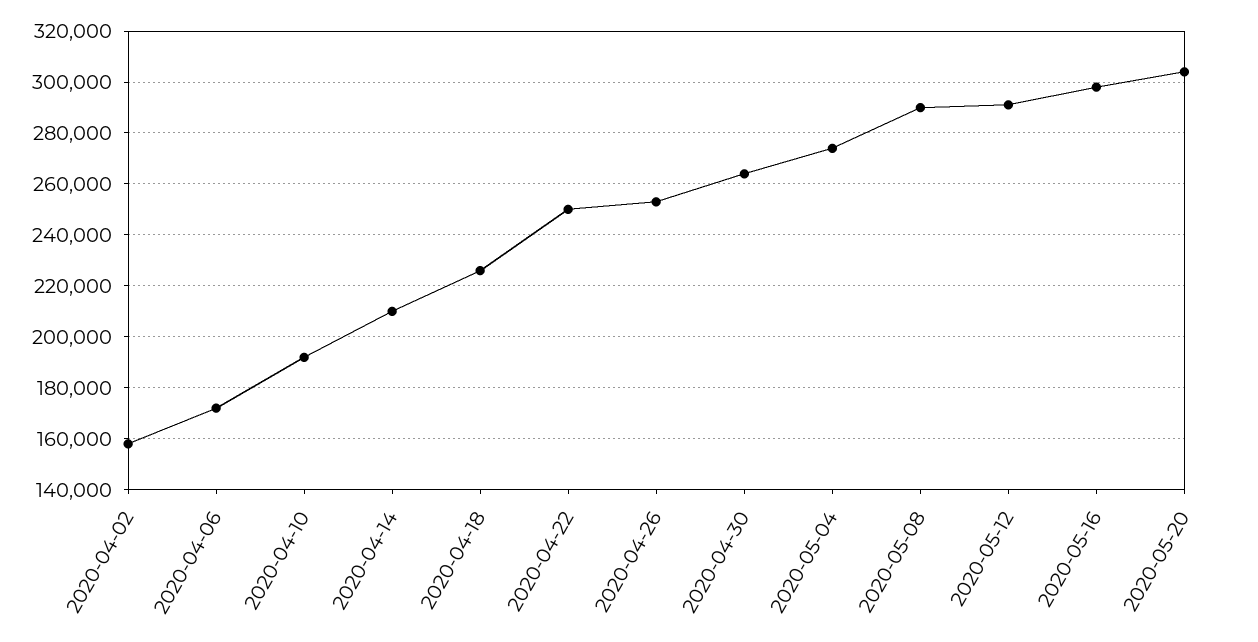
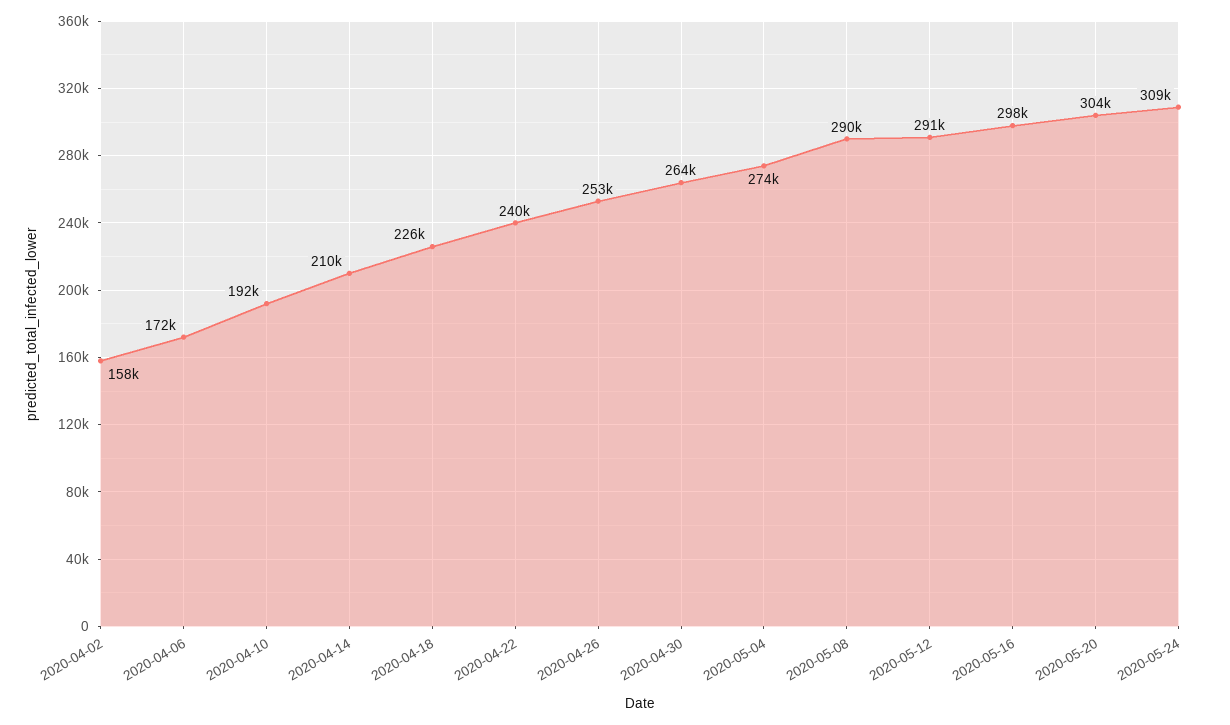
2020-04-22: 250000 -> 240000
2020-05-24: none -> 309000

